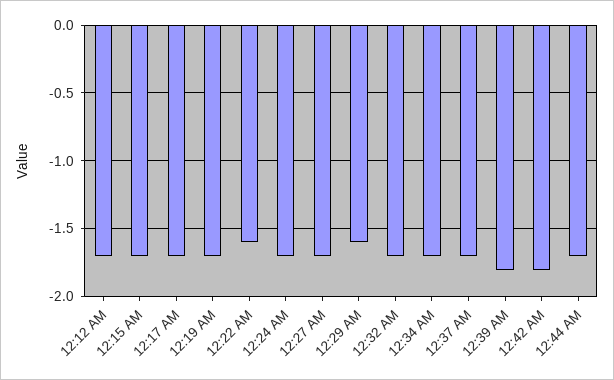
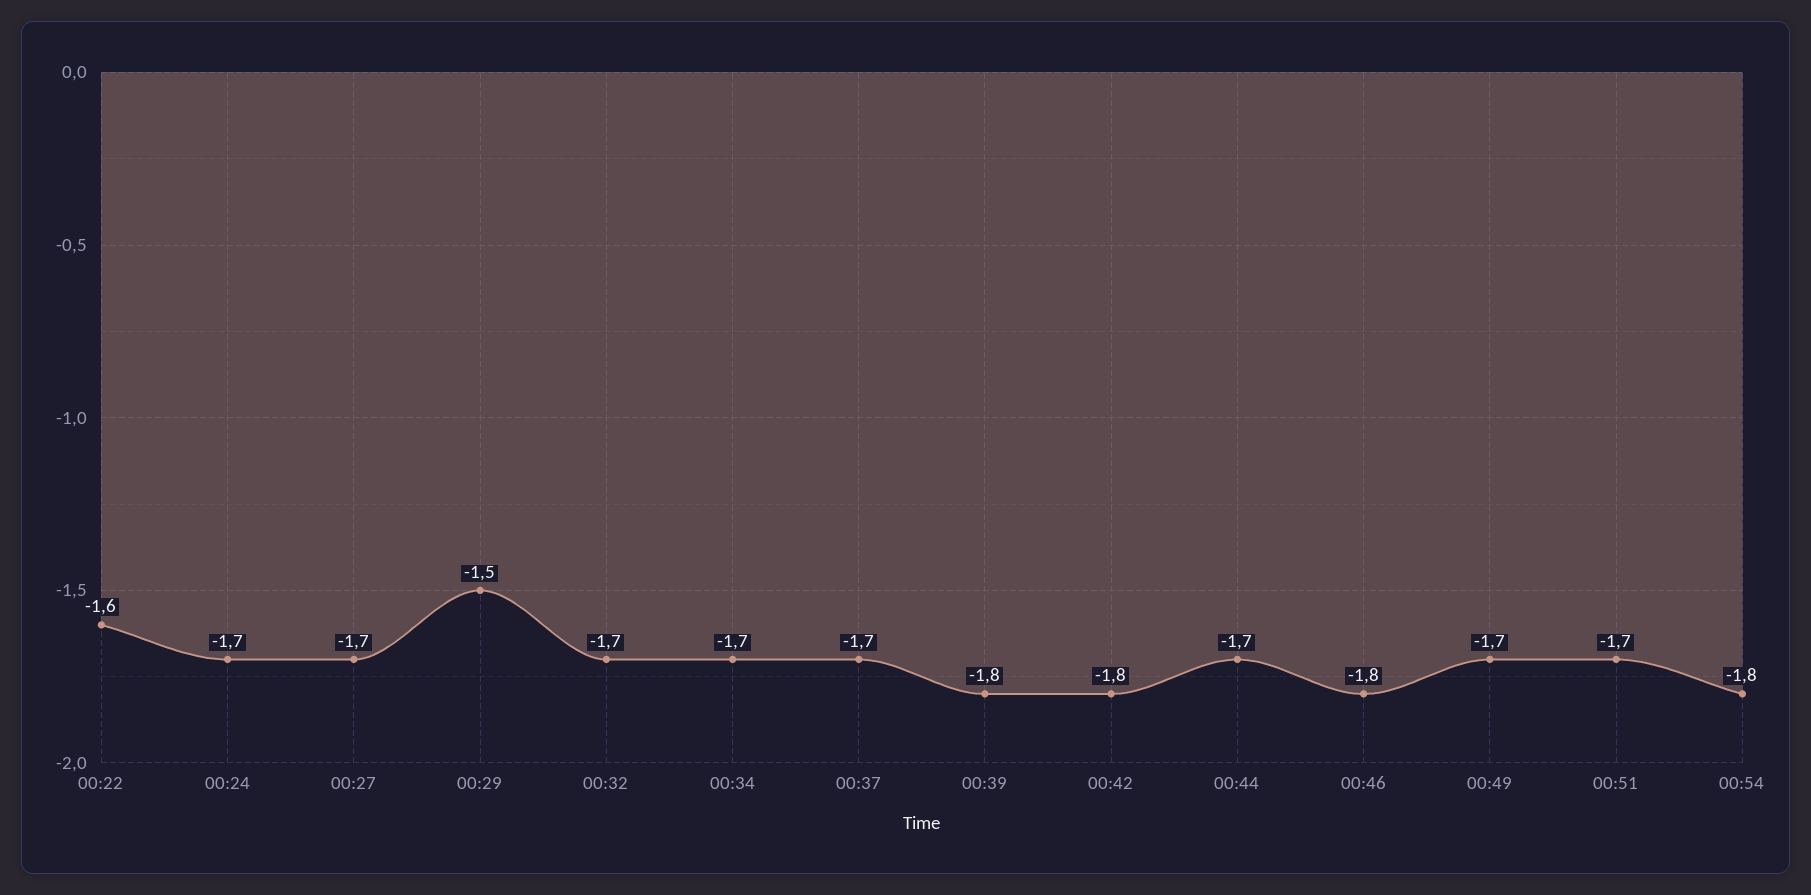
12:12 AM: -1.7 -> none
12:15 AM: -1.7 -> none
12:17 AM: -1.7 -> none
12:19 AM: -1.7 -> none
12:29 AM: -1.6 -> -1.5
00:46: none -> -1.8
00:49: none -> -1.7
00:51: none -> -1.7
00:54: none -> -1.8

